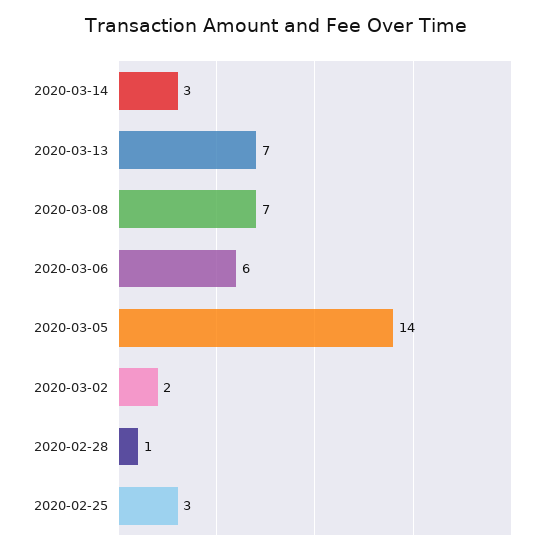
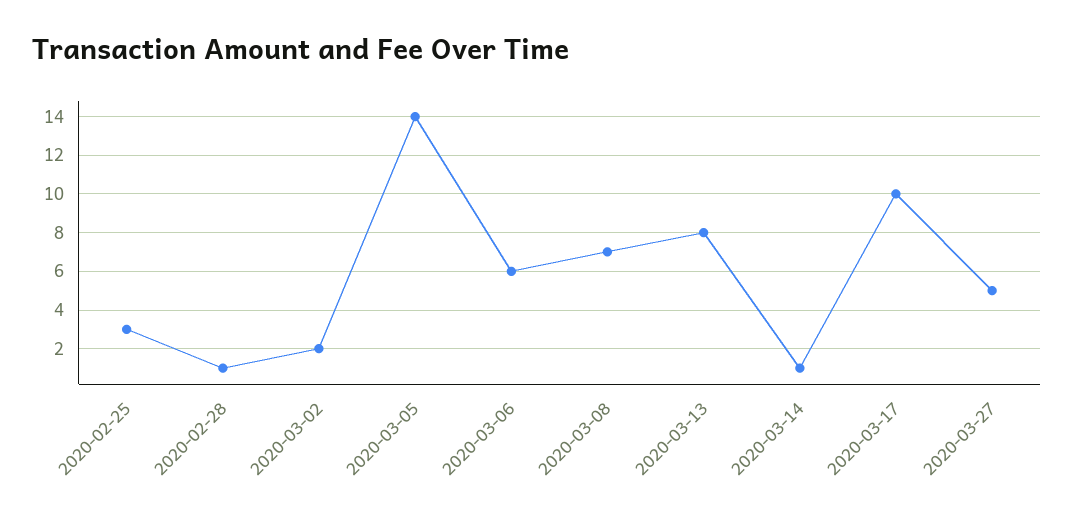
2020-03-14: 3 -> 1
2020-03-13: 7 -> 8
2020-03-17: none -> 10
2020-03-27: none -> 5

